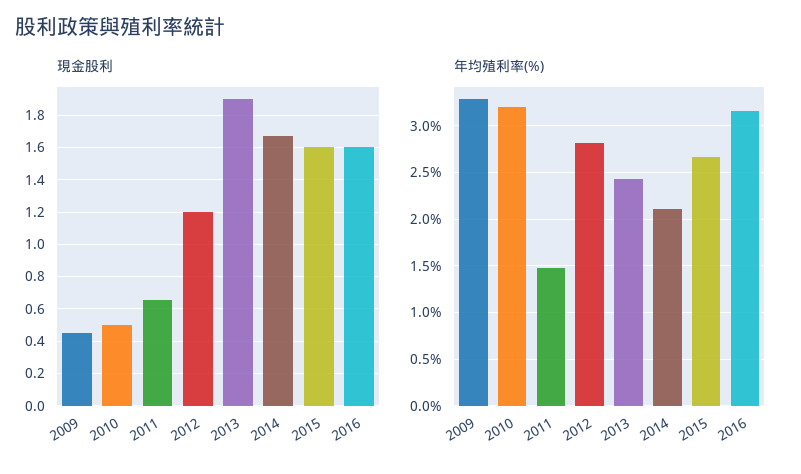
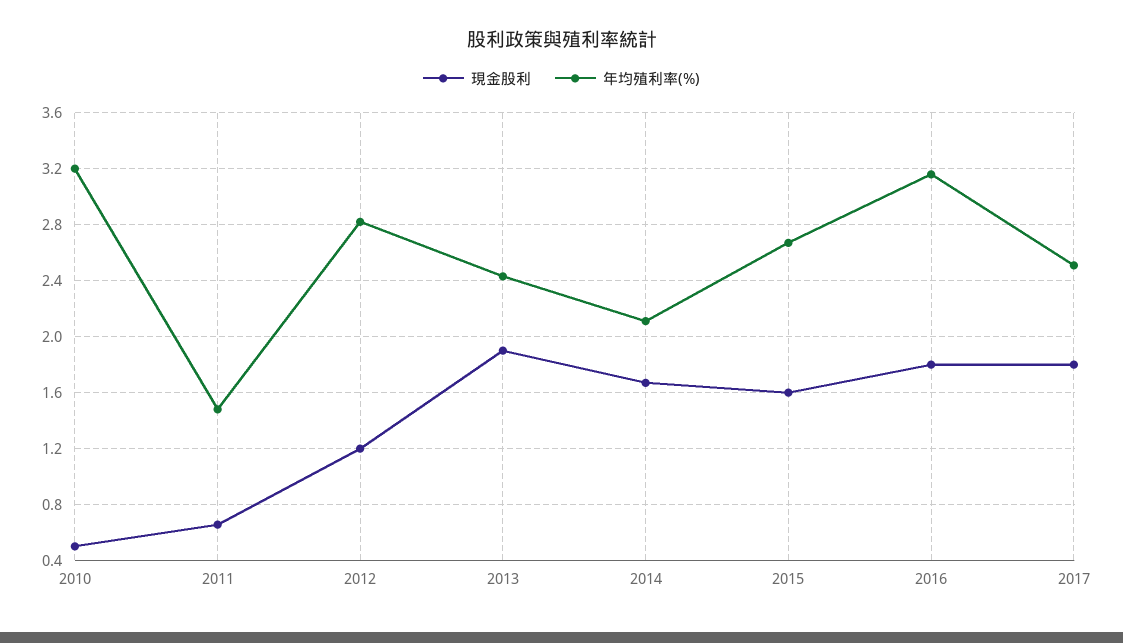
現金股利, 2009: 0.45 -> none
現金股利, 2016: 1.6 -> 1.8
年均殖利率(%), 2009: 3.3 -> none
現金股利, 2017: none -> 1.8
年均殖利率(%), 2017: none -> 2.5

